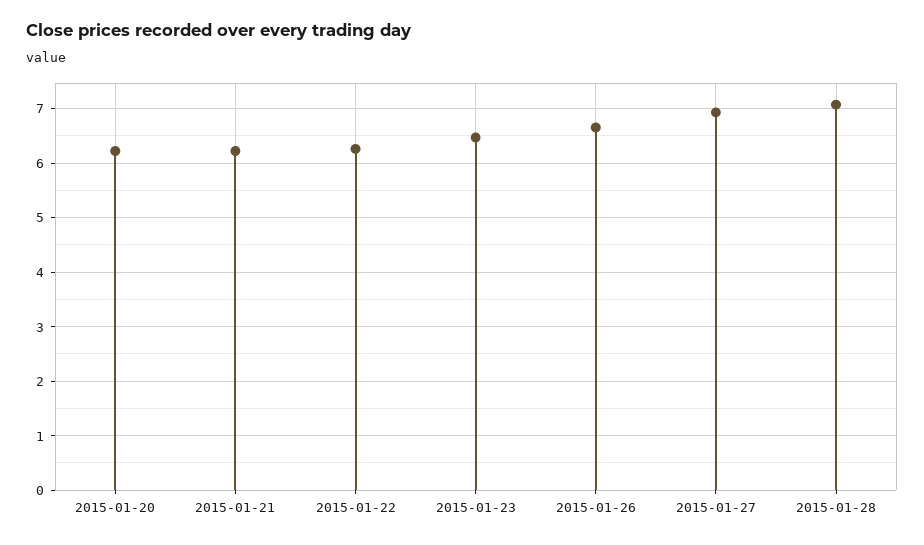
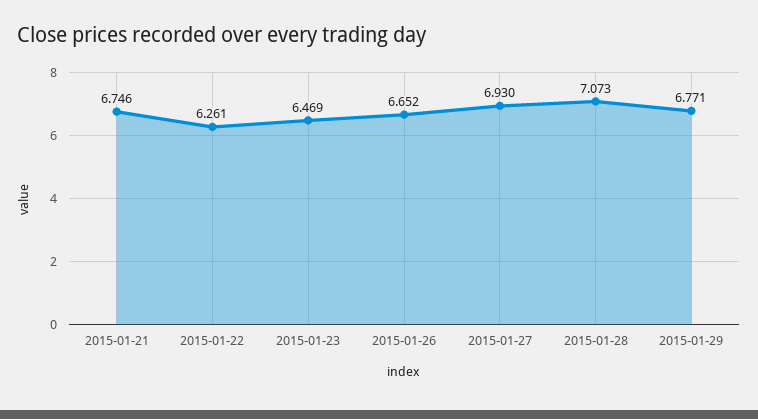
2015-01-20: 6.2 -> none
2015-01-21: 6.2 -> 6.746
2015-01-29: none -> 6.771

